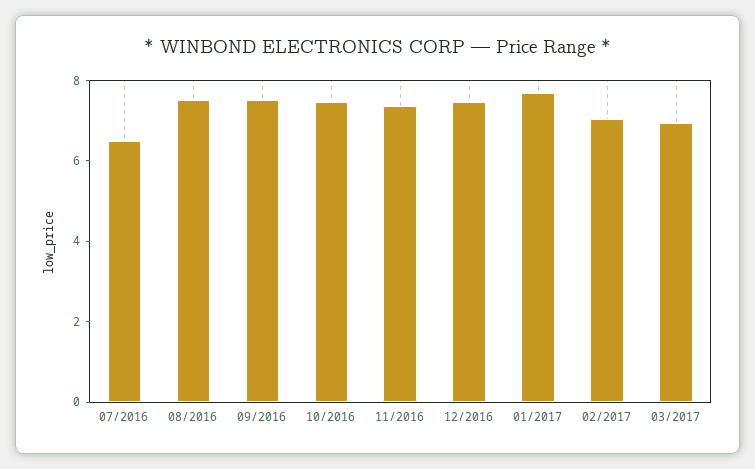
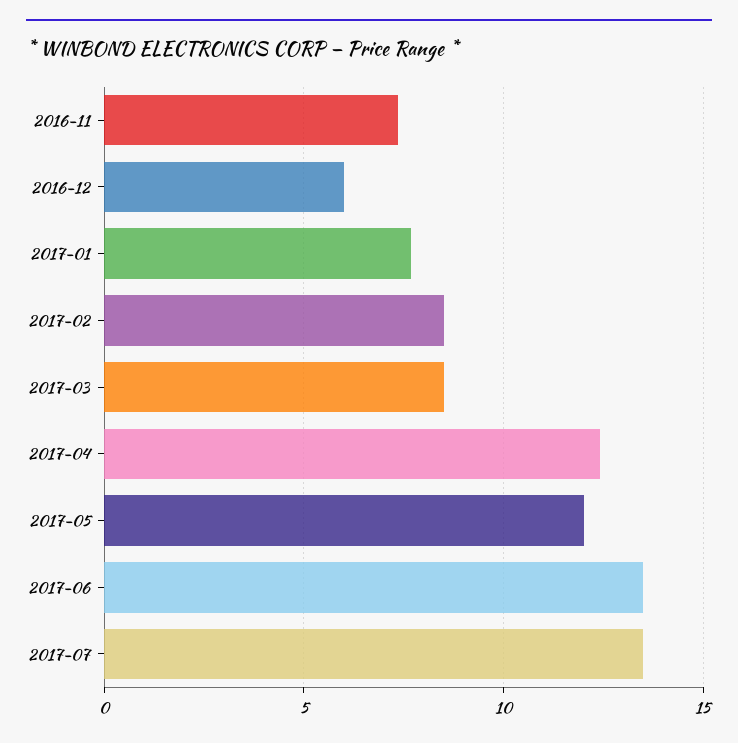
07/2016: 6.5 -> none
08/2016: 7.5 -> none
09/2016: 7.5 -> none
10/2016: 7.5 -> none
12/2016: 7.5 -> 6
02/2017: 7 -> 8.5
03/2017: 7 -> 8.5
2017-04: none -> 12.5
2017-05: none -> 12
2017-06: none -> 13.5
2017-07: none -> 13.5

